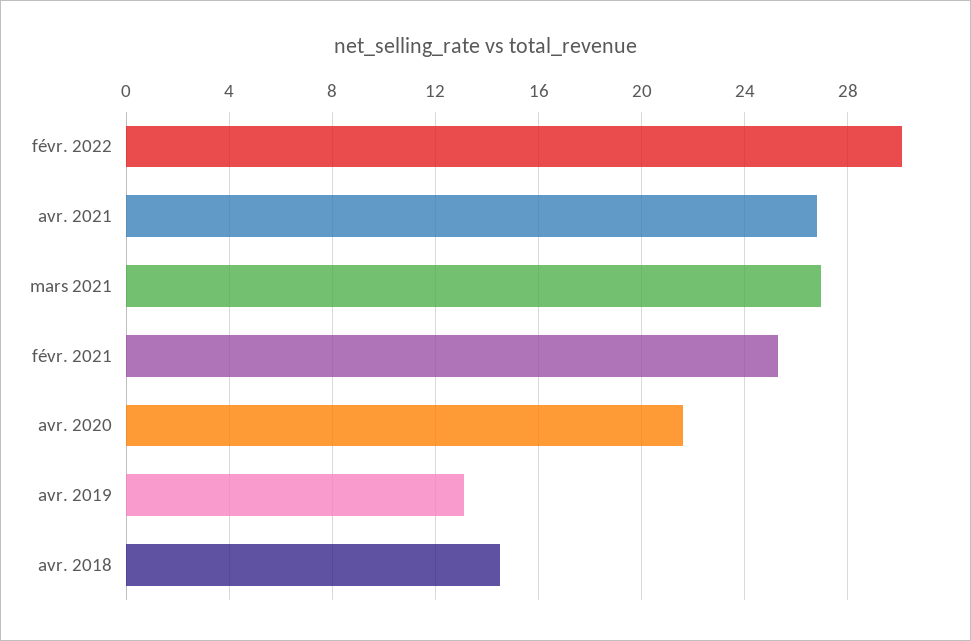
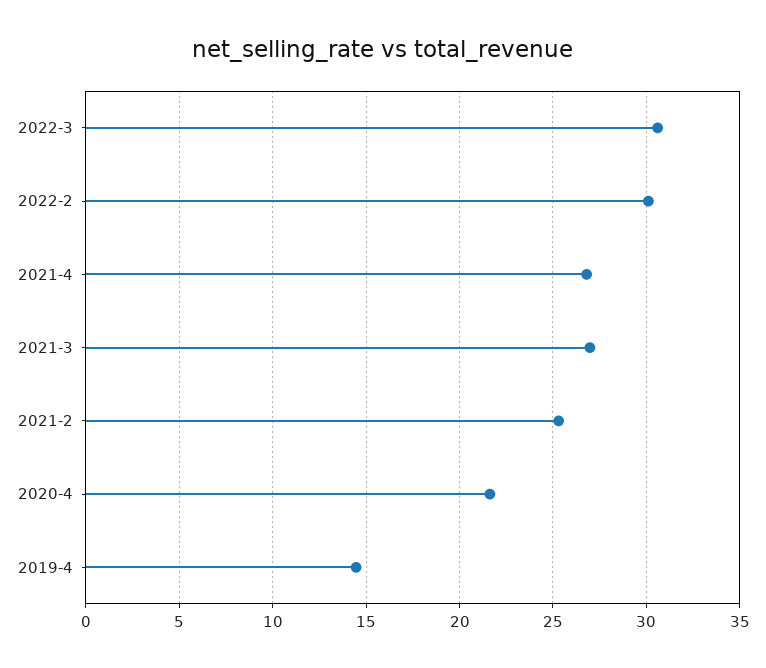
avr. 2019: 13 -> 14.5
avr. 2018: 14.5 -> none
2022-3: none -> 30.5

